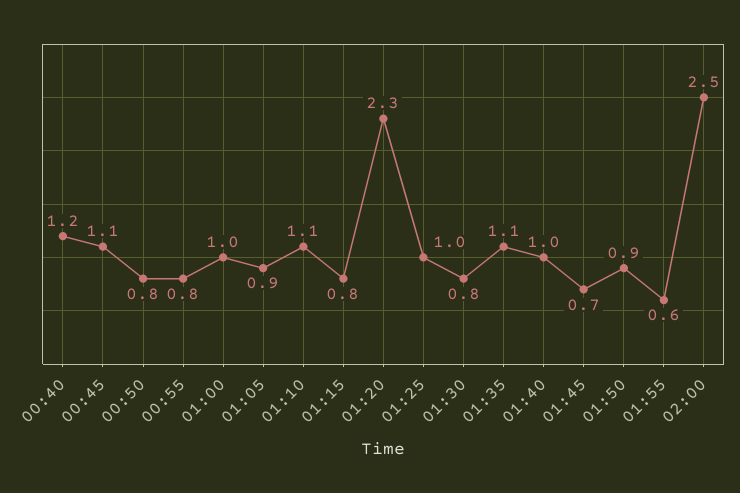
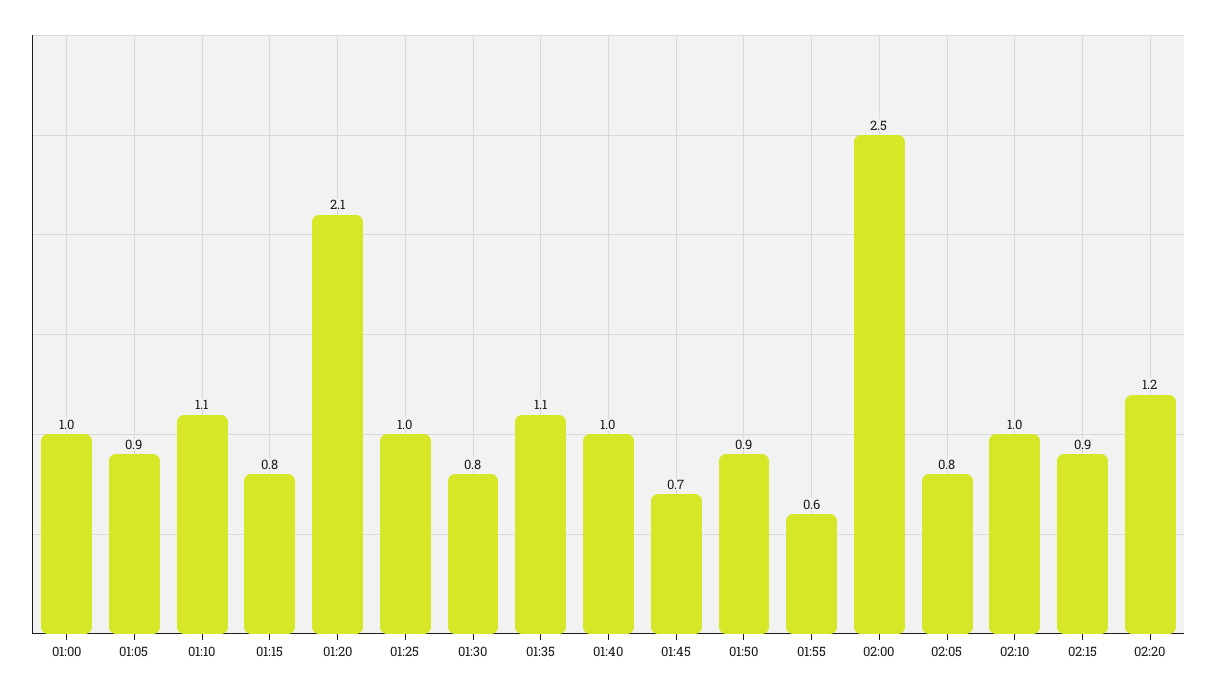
00:40: 1.2 -> none
00:45: 1.1 -> none
00:50: 0.8 -> none
00:55: 0.8 -> none
01:20: 2.3 -> 2.1
02:05: none -> 0.8
02:10: none -> 1
02:15: none -> 0.9
02:20: none -> 1.2

